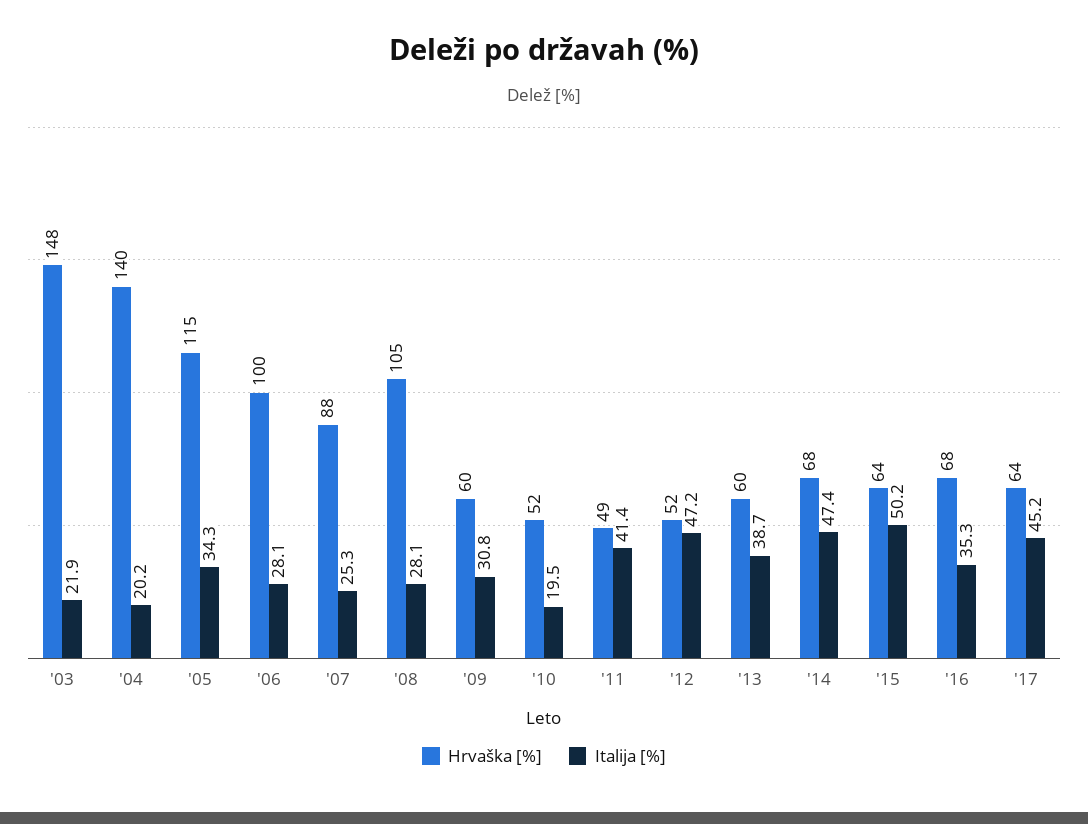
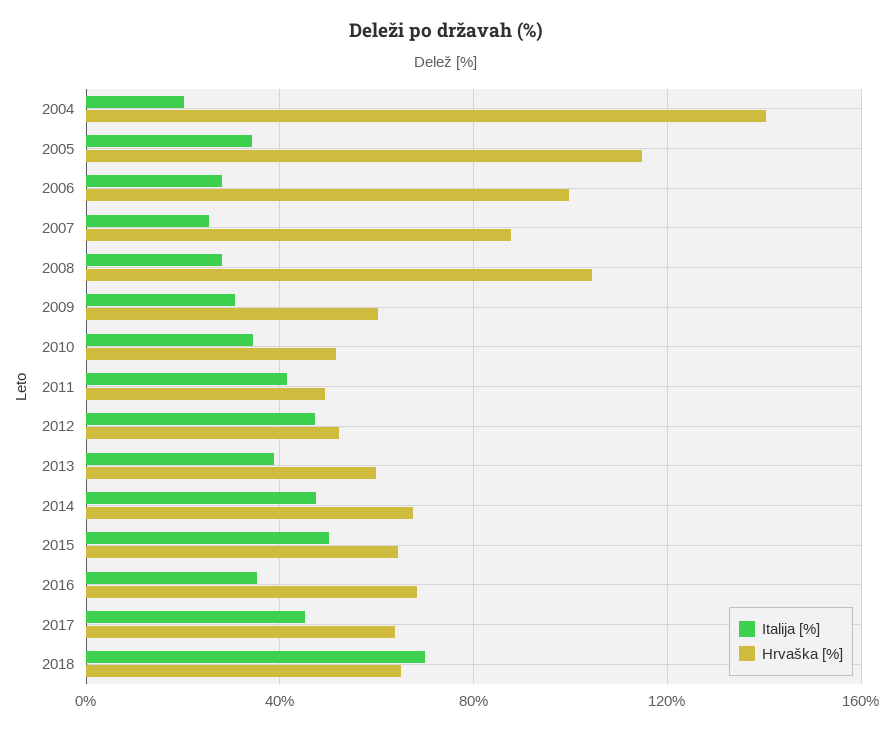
Hrvaška [%], '03: 148 -> none
Italija [%], '03: 21.9 -> none
Italija [%], '10: 19.5 -> 35
Italija [%], 2018: none -> 70
Hrvaška [%], 2018: none -> 65

